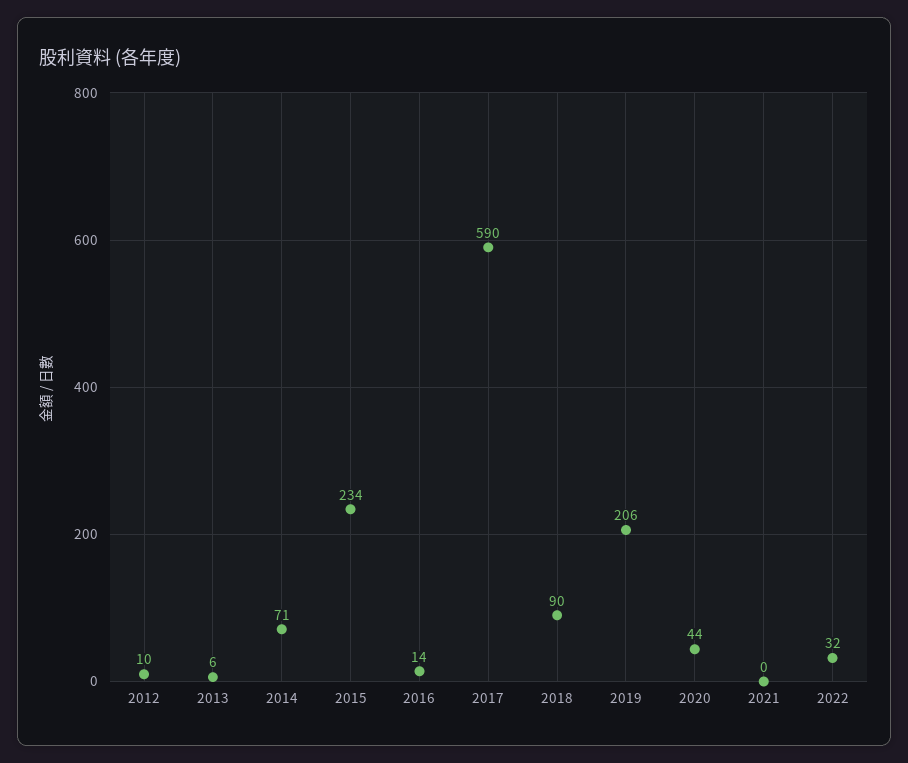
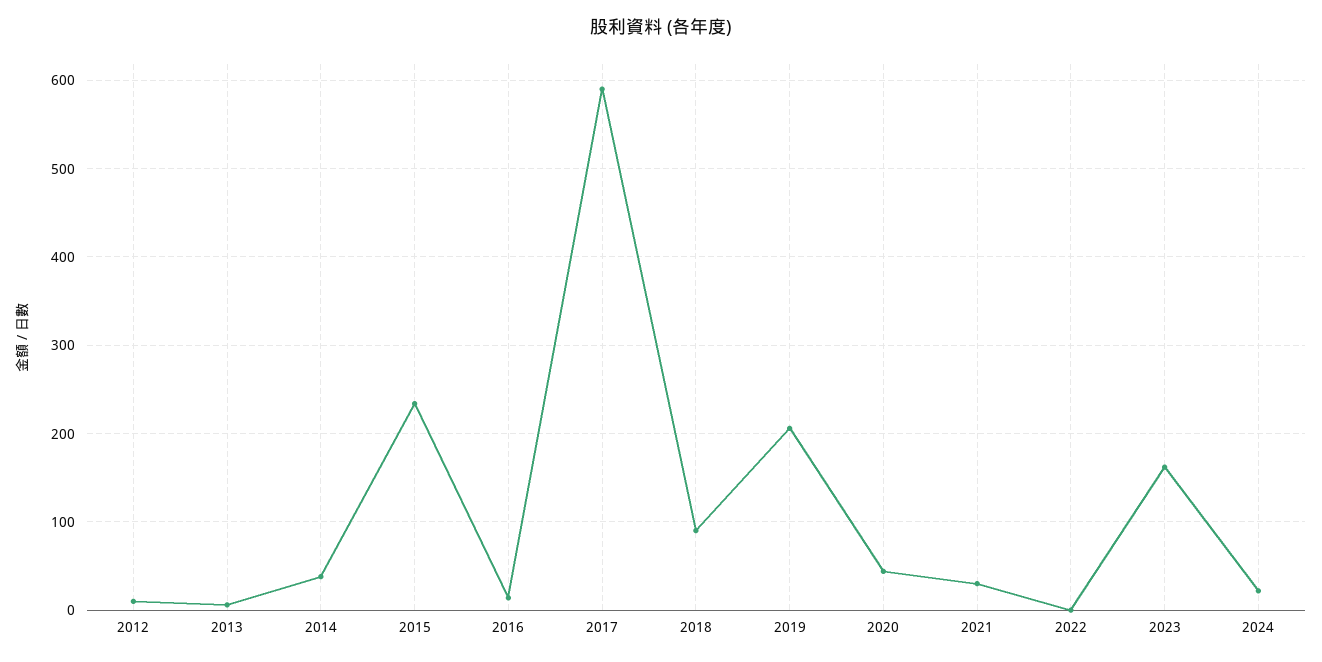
2014: 71 -> 40
2021: 0 -> 30
2022: 32 -> 0
2023: none -> 160
2024: none -> 20

